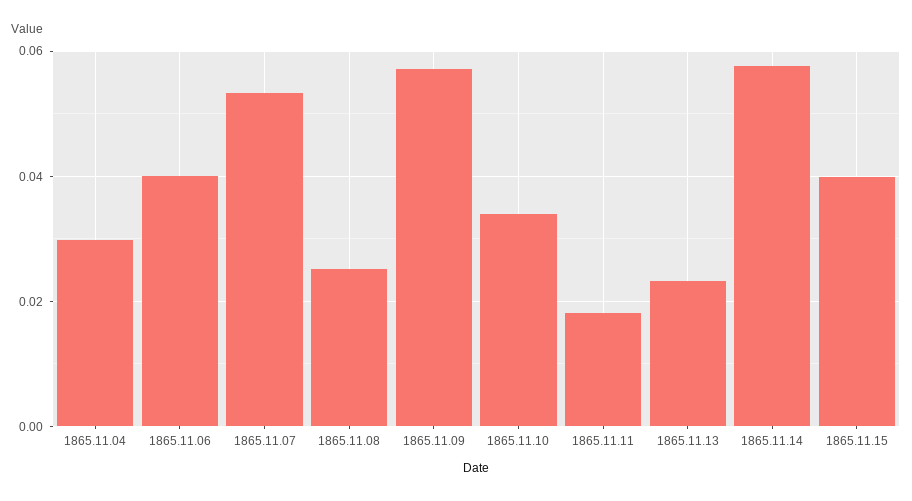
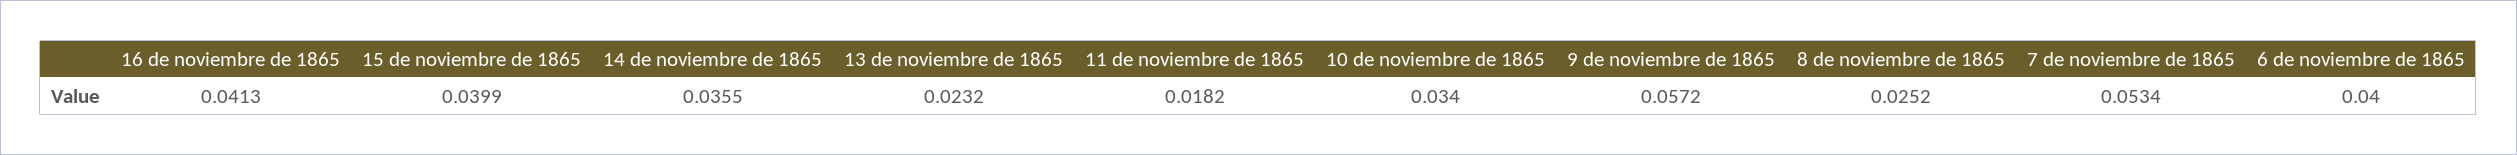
1865.11.04: 0.03 -> none
1865.11.14: 0.058 -> 0.0355
16 de noviembre de 1865: none -> 0.0413

